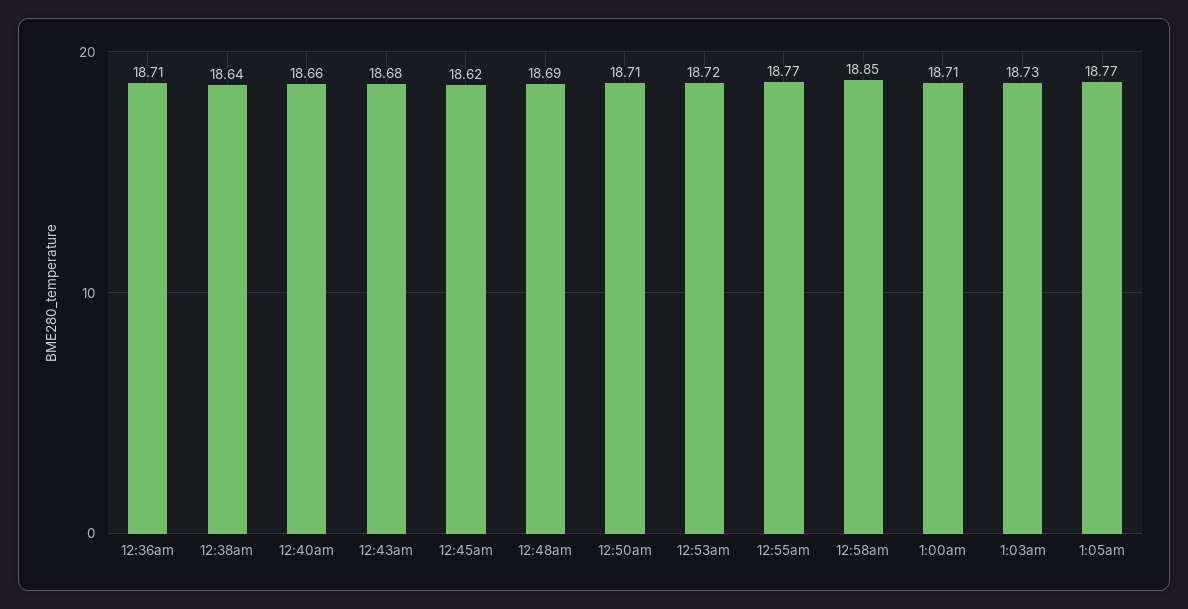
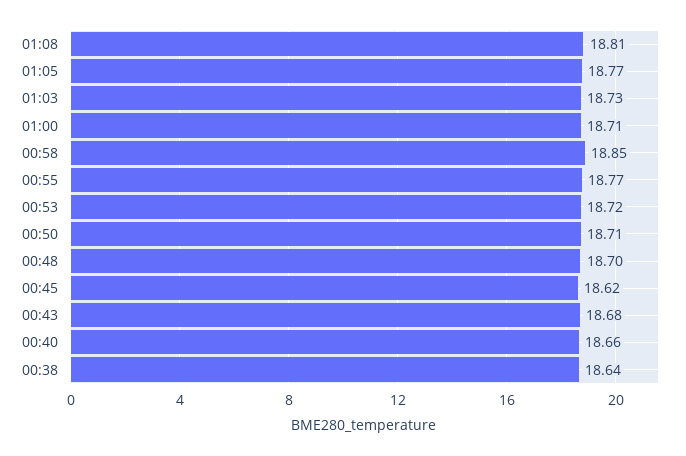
12:36am: 18.71 -> none
12:48am: 18.69 -> 18.7
01:08: none -> 18.81

